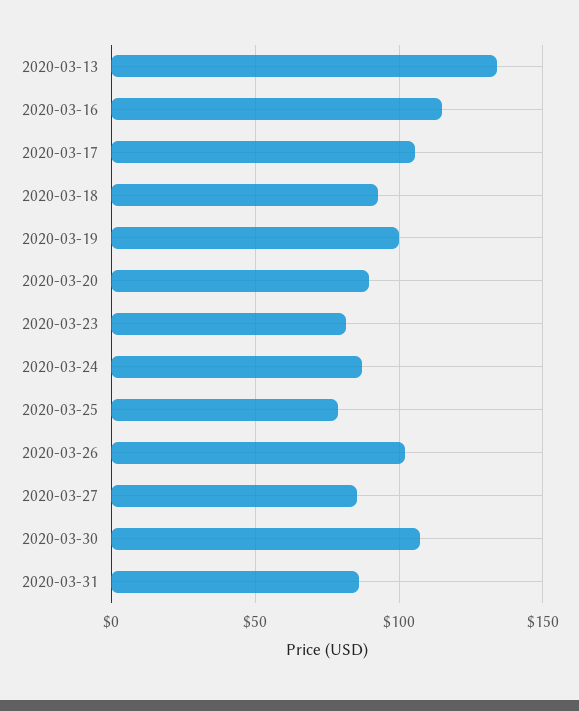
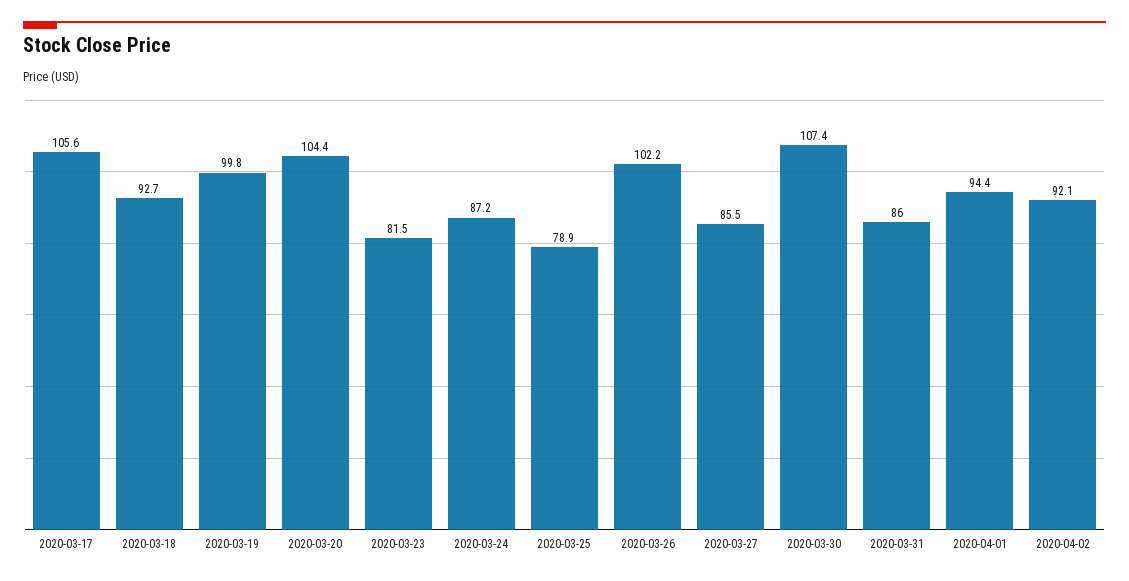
2020-03-13: 135 -> none
2020-03-16: 115 -> none
2020-03-20: 90 -> 104.4
2020-04-01: none -> 94.4
2020-04-02: none -> 92.1

